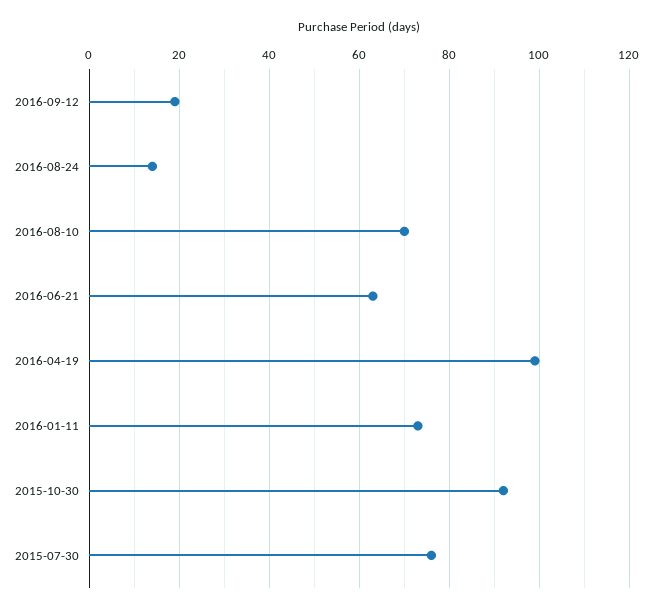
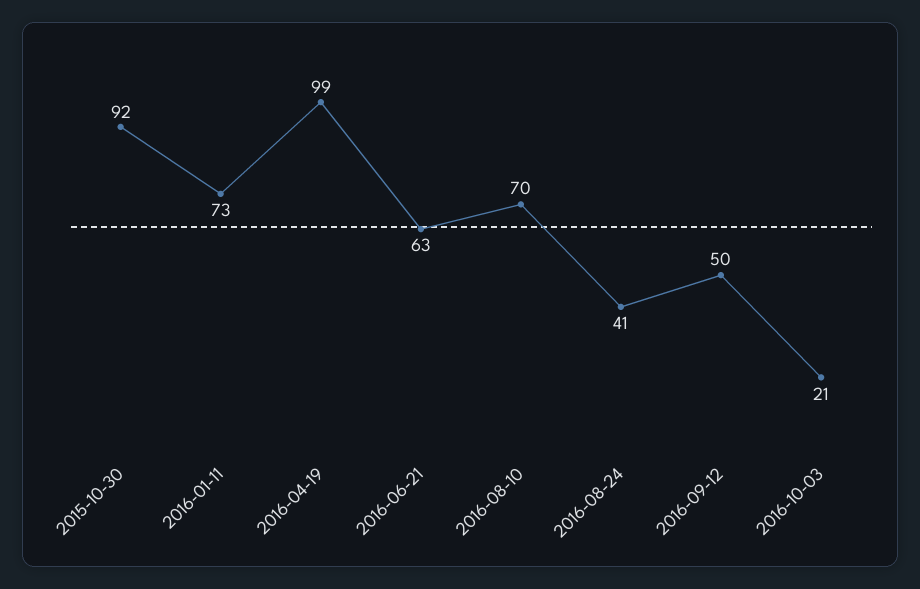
2016-09-12: 20 -> 50
2016-08-24: 15 -> 41
2015-07-30: 75 -> none
2016-10-03: none -> 21

